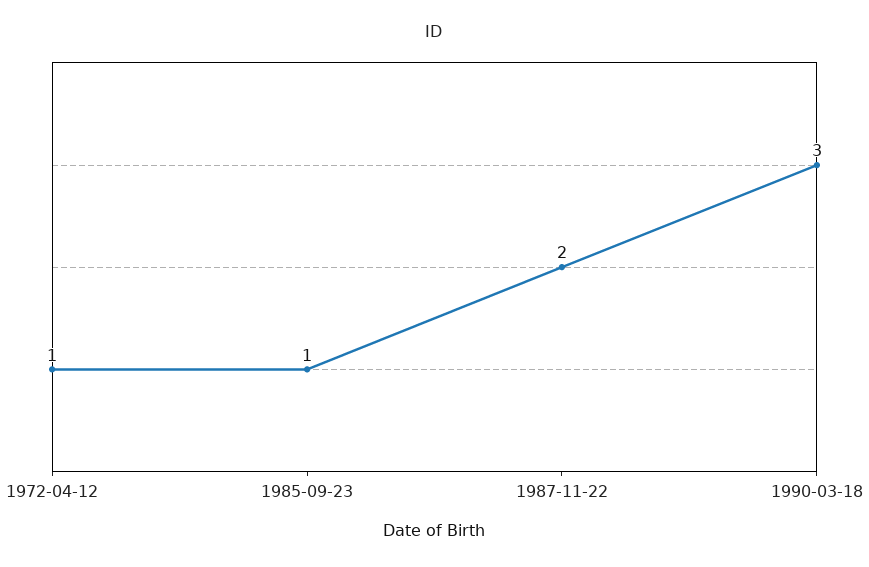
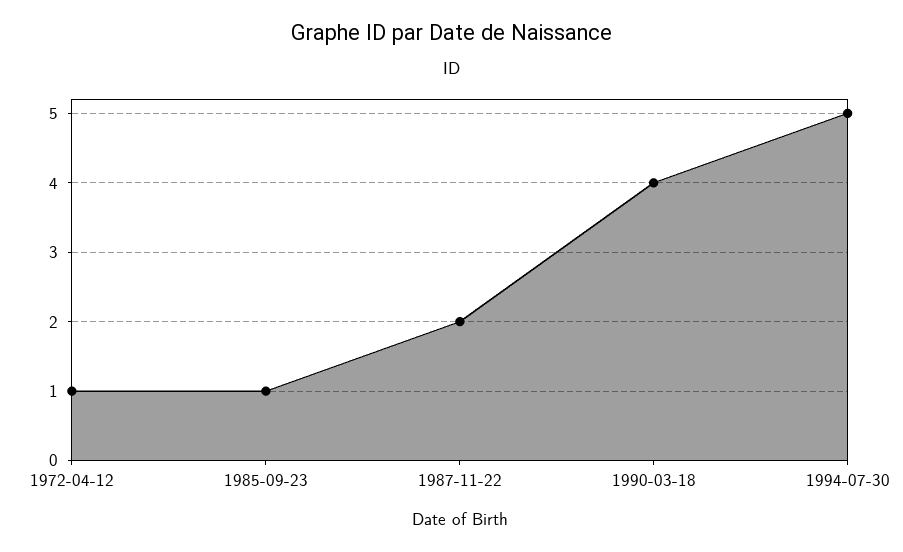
1990-03-18: 3 -> 4
1994-07-30: none -> 5

